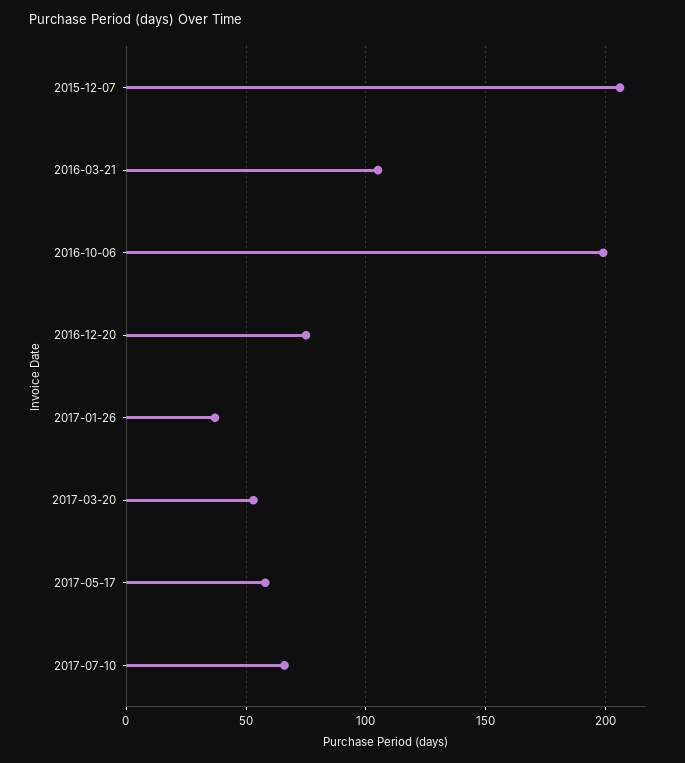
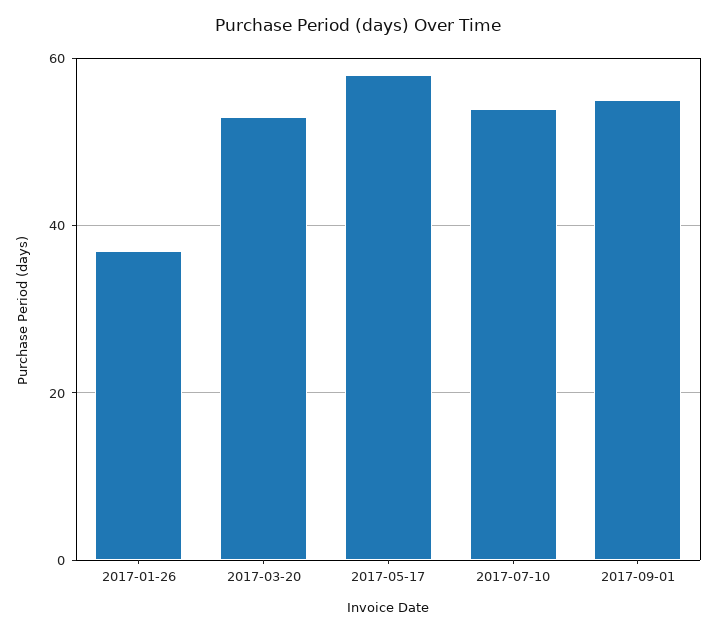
2015-12-07: 205 -> none
2016-03-21: 105 -> none
2016-10-06: 200 -> none
2016-12-20: 75 -> none
2017-07-10: 65 -> 55
2017-09-01: none -> 55

